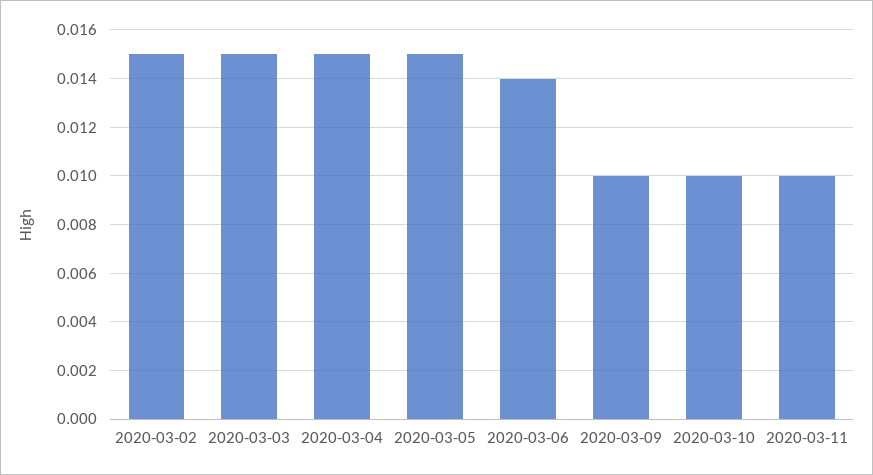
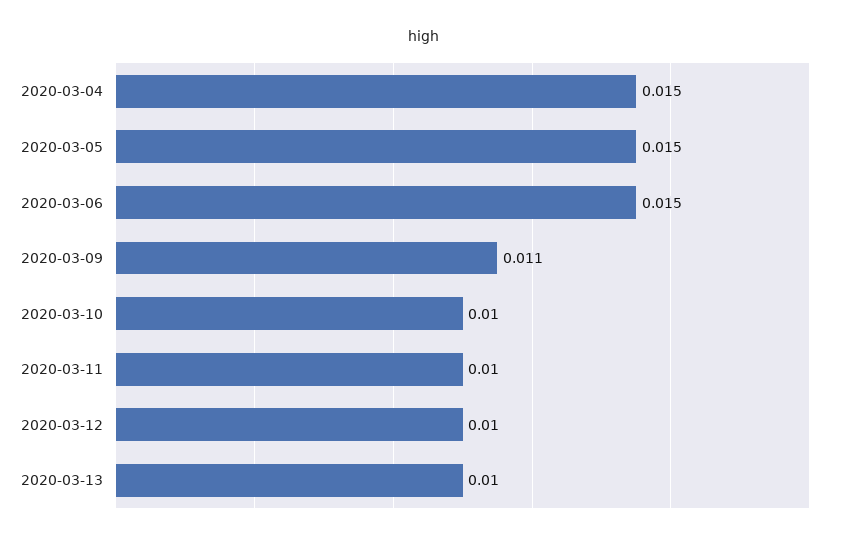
2020-03-02: 0.015 -> none
2020-03-03: 0.015 -> none
2020-03-06: 0.014 -> 0.015
2020-03-09: 0.01 -> 0.011
2020-03-12: none -> 0.01
2020-03-13: none -> 0.01

